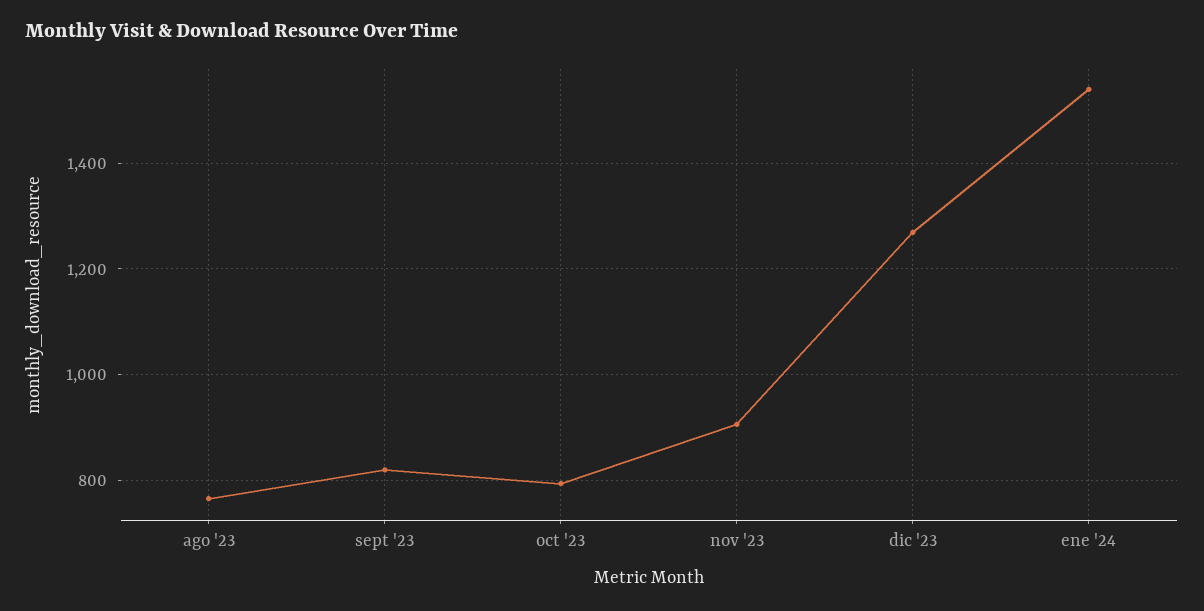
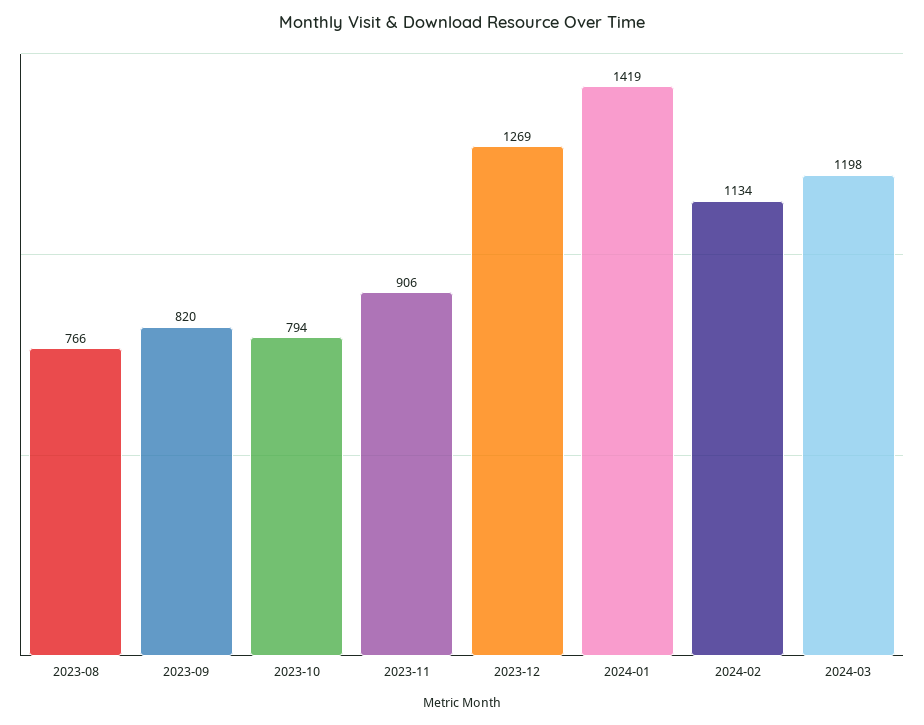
ene '24: 1540 -> 1419
2024-02: none -> 1134
2024-03: none -> 1198

